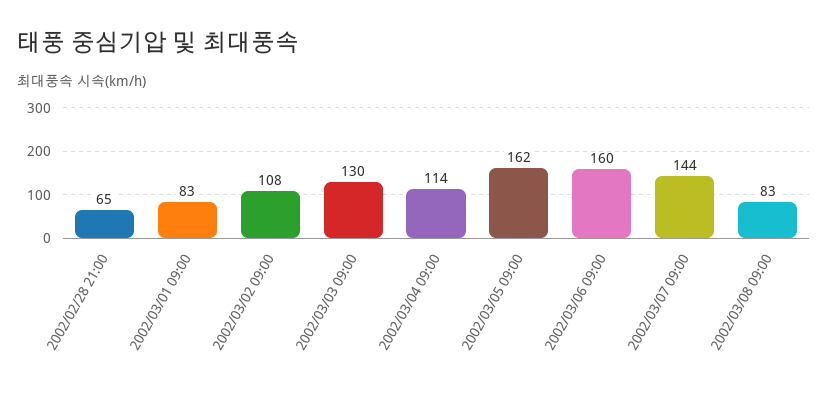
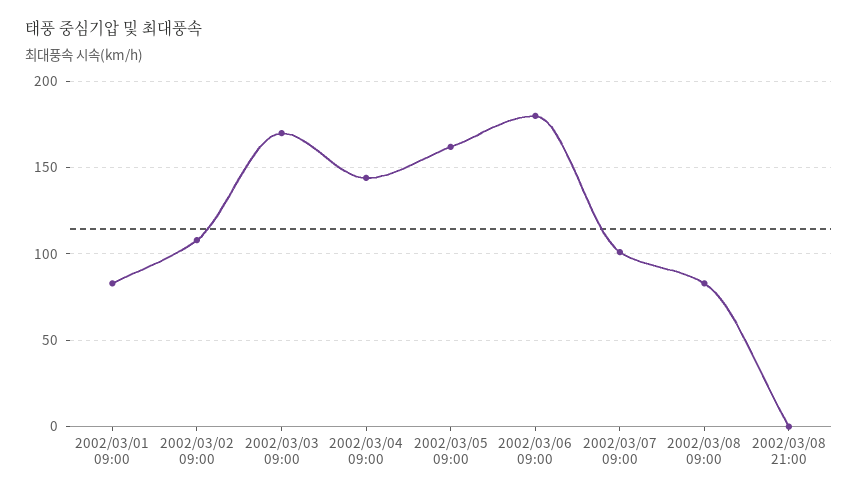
2002/02/28 21:00: 65 -> none
2002/03/03 09:00: 130 -> 170
2002/03/04 09:00: 114 -> 145
2002/03/06 09:00: 160 -> 180
2002/03/07 09:00: 144 -> 100
2002/03/08 21:00: none -> 0

